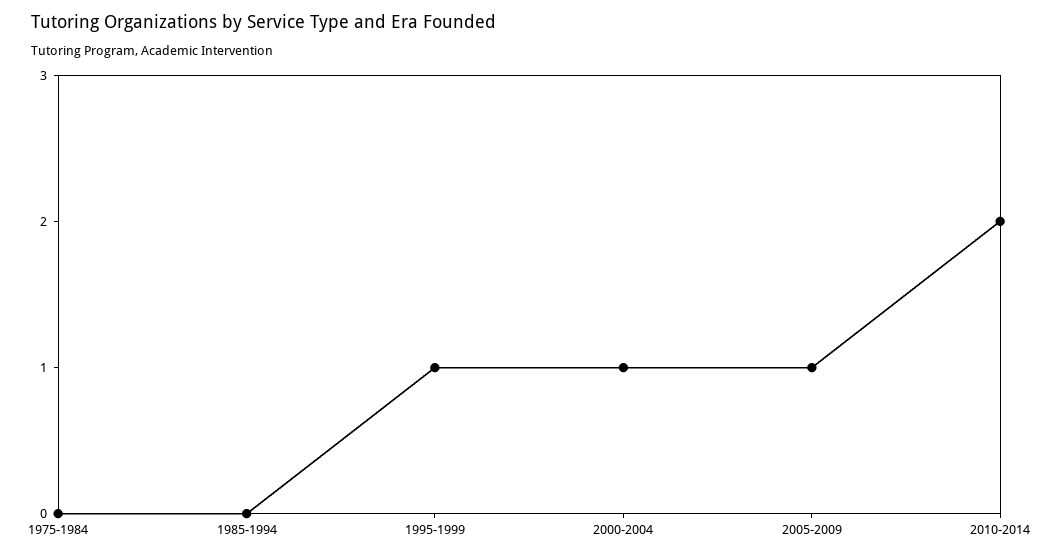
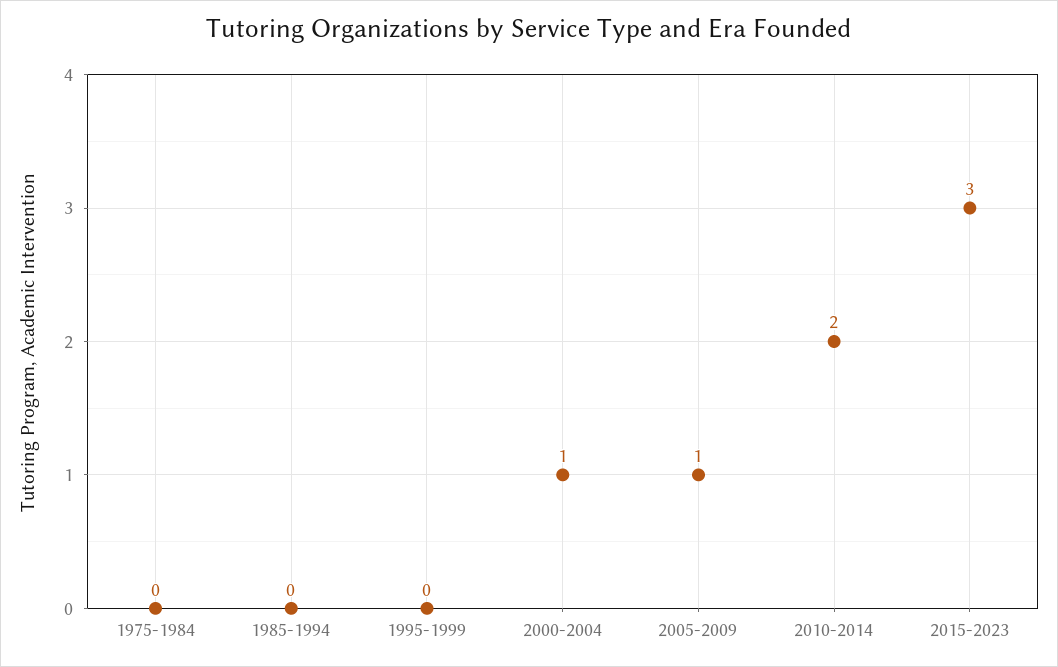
1995-1999: 1 -> 0
2015-2023: none -> 3

